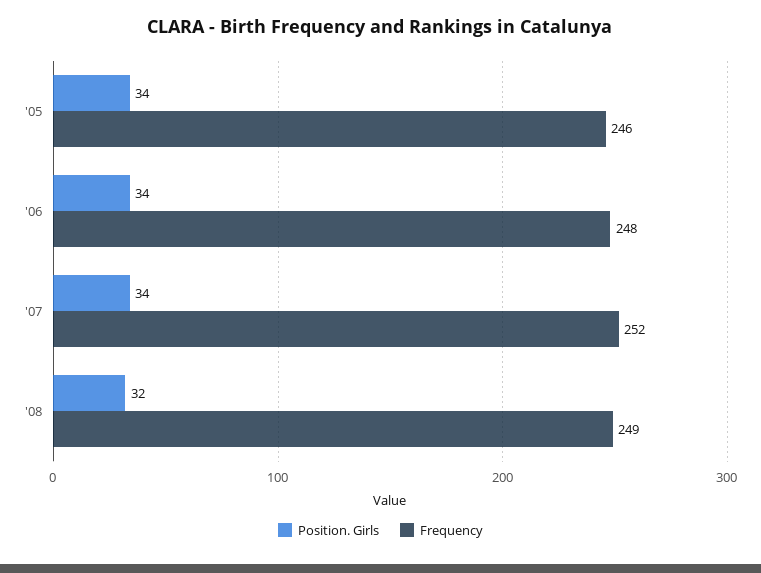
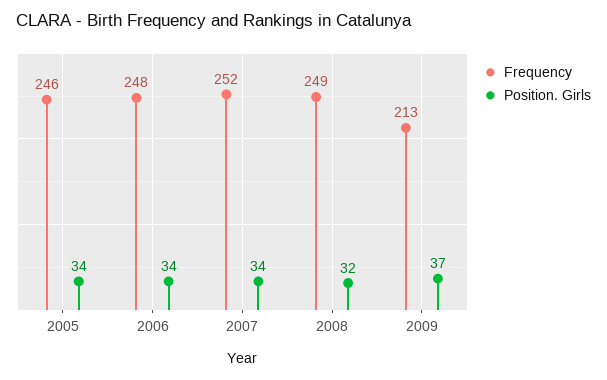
Frequency, 2009: none -> 213
Position. Girls, 2009: none -> 37

